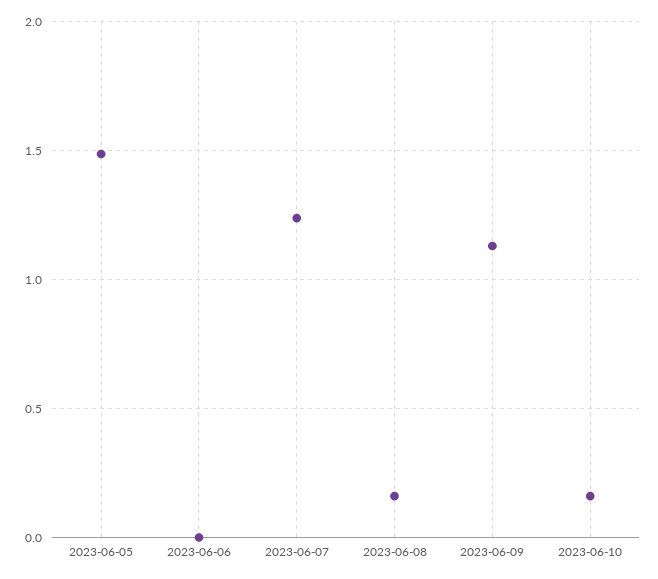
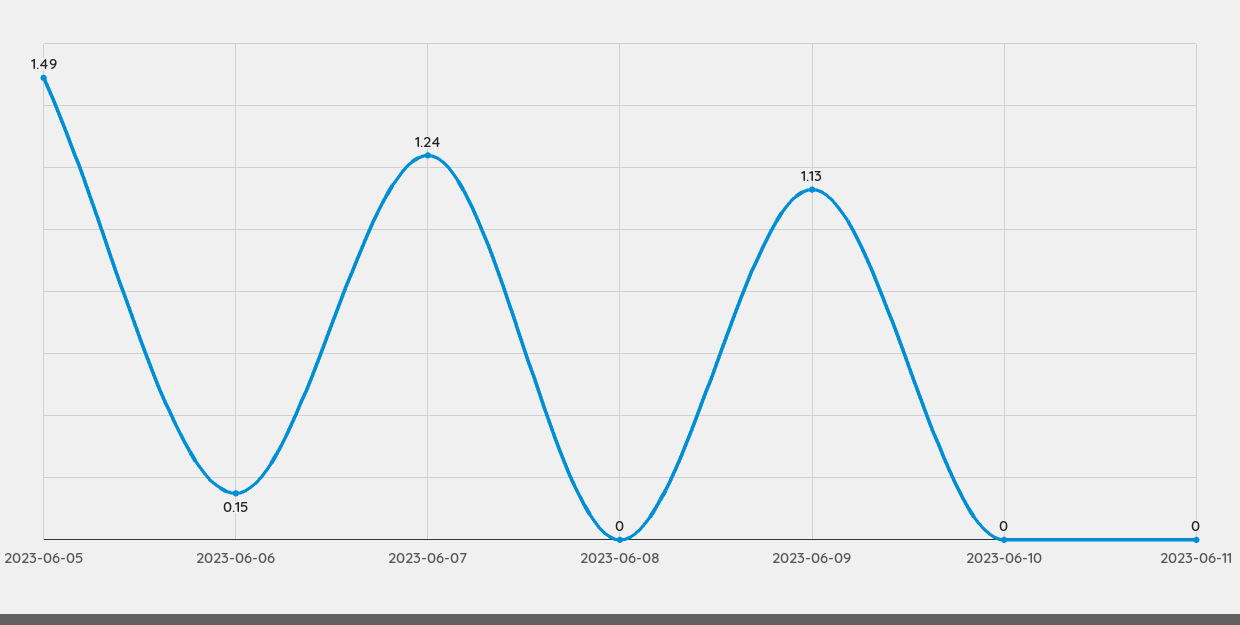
2023-06-06: 0 -> 0.15
2023-06-08: 0.15 -> 0
2023-06-10: 0.15 -> 0
2023-06-11: none -> 0

